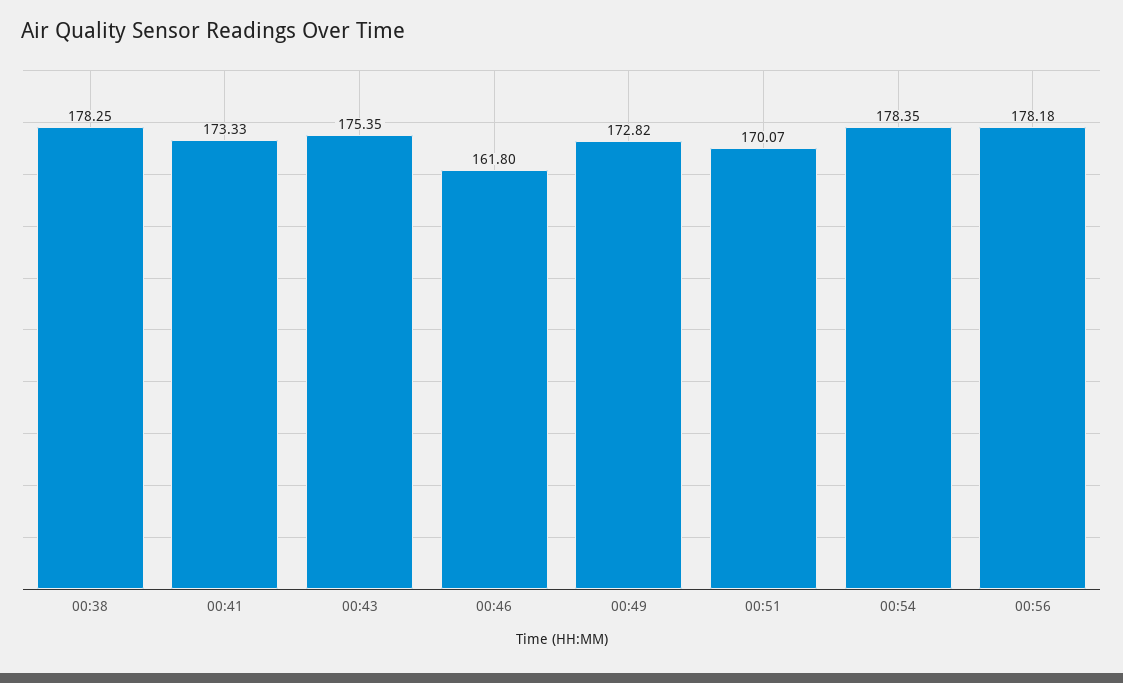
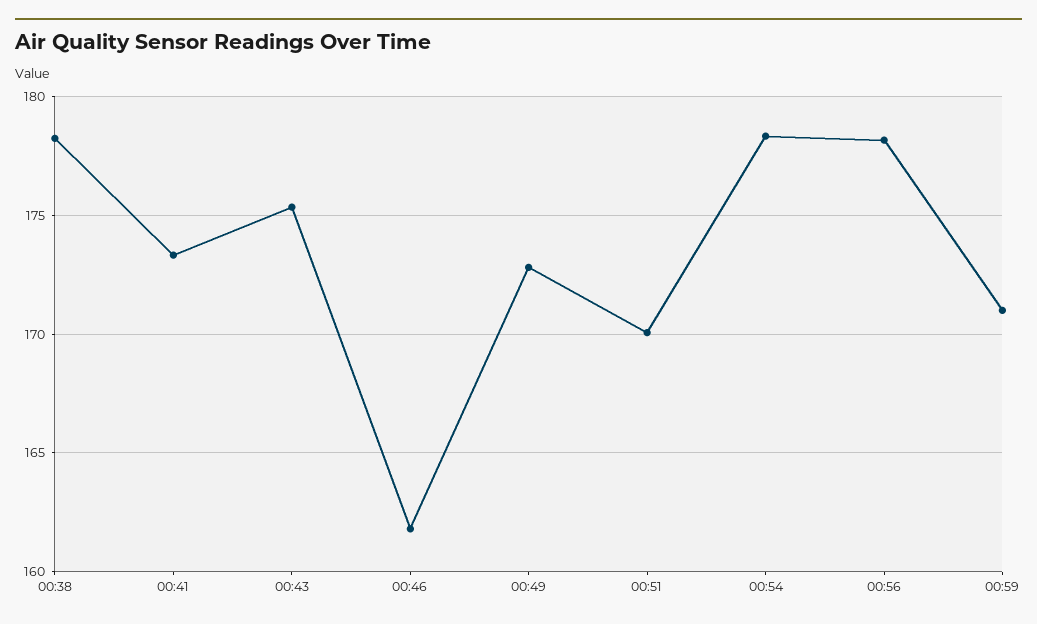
00:59: none -> 171

